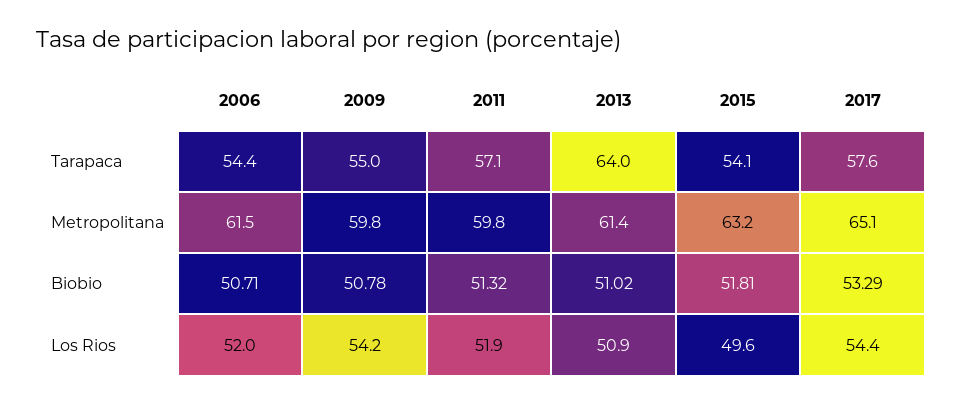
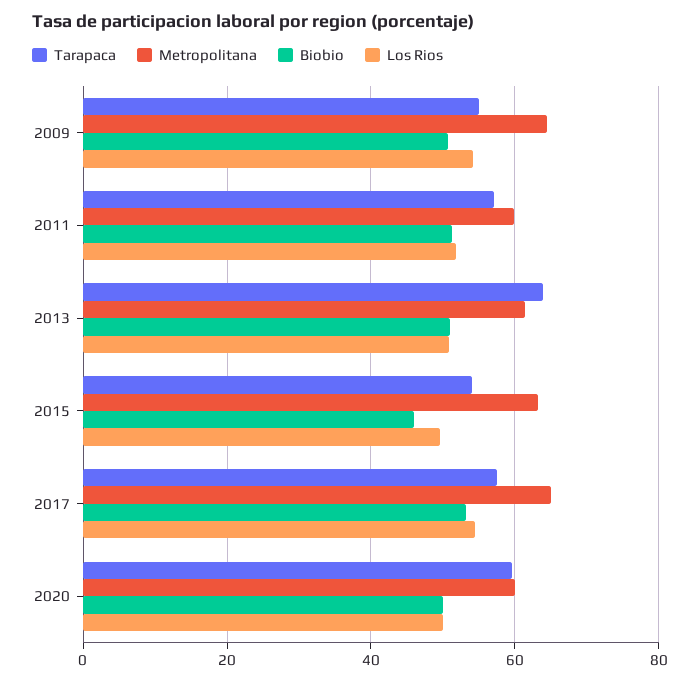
Tarapaca, 2006: 54.4 -> none
Metropolitana, 2006: 61.5 -> none
Metropolitana, 2009: 59.8 -> 64
Biobio, 2006: 50.71 -> none
Biobio, 2015: 51.81 -> 46
Los Rios, 2006: 52 -> none
Tarapaca, 2020: none -> 60
Metropolitana, 2020: none -> 60
Biobio, 2020: none -> 50
Los Rios, 2020: none -> 50

